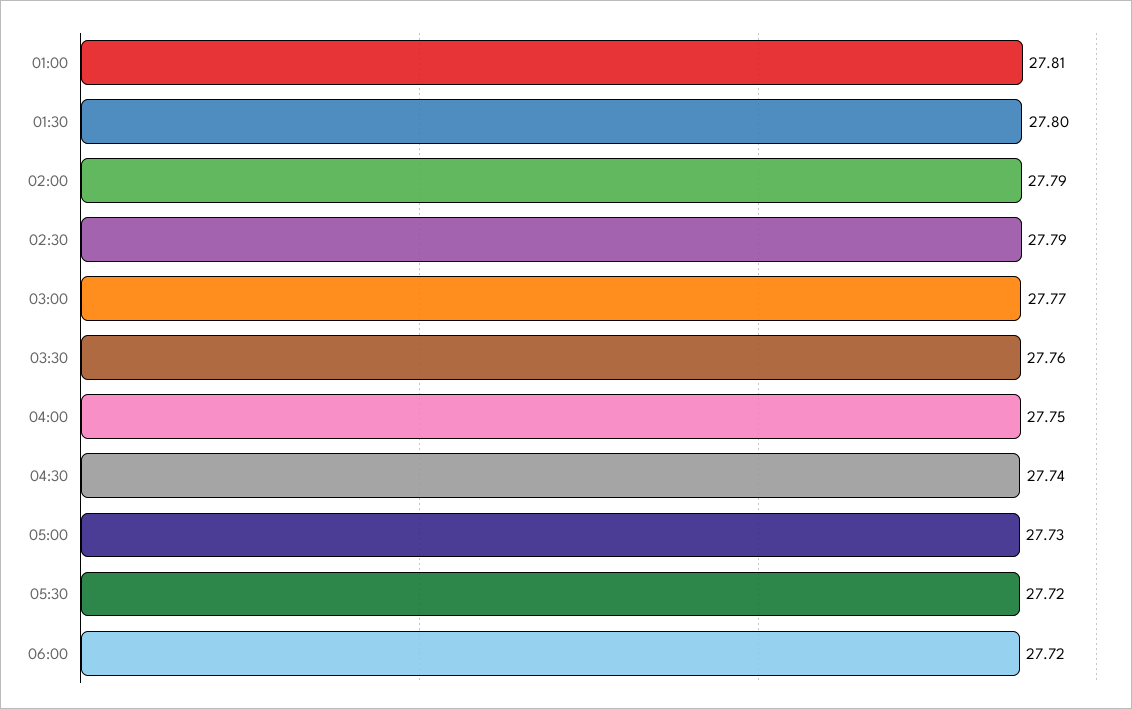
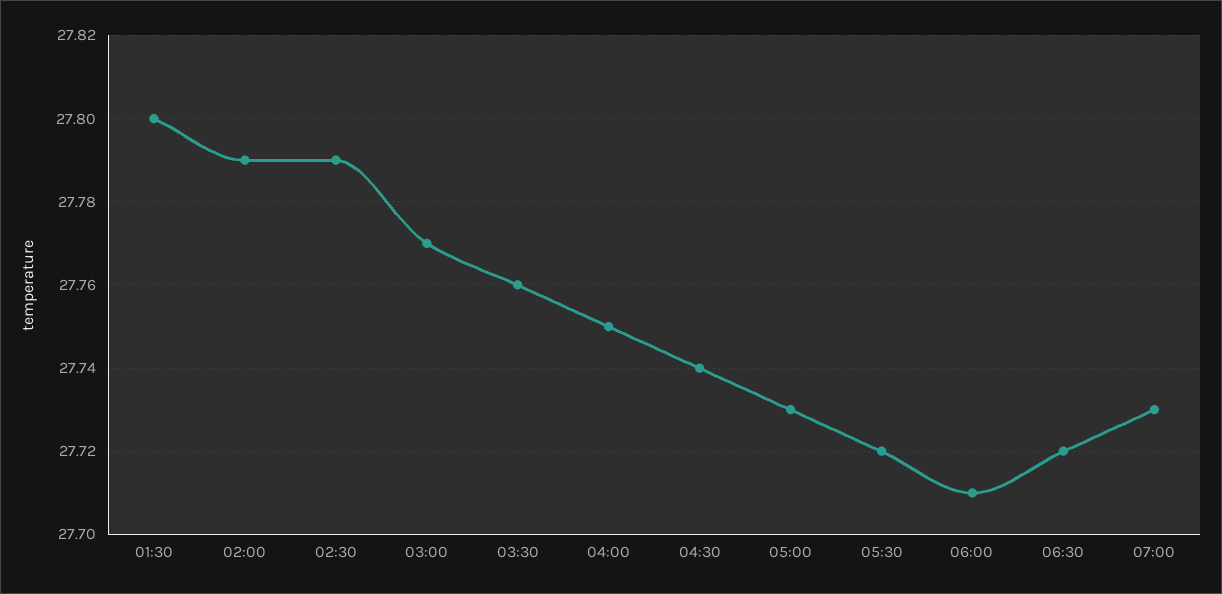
01:00: 27.81 -> none
06:00: 27.72 -> 27.71
06:30: none -> 27.72
07:00: none -> 27.73

